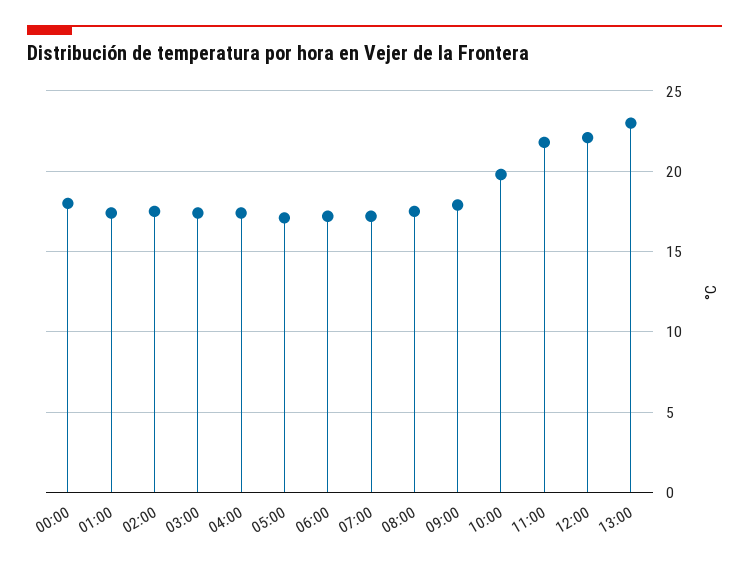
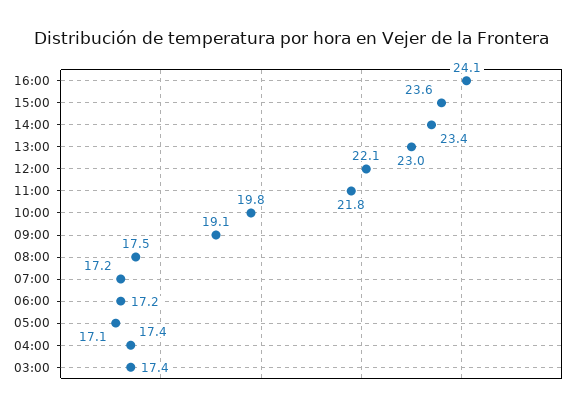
00:00: 18 -> none
01:00: 17.5 -> none
02:00: 17.5 -> none
09:00: 18 -> 19.1
16:00: none -> 24.1
15:00: none -> 23.6
14:00: none -> 23.4

